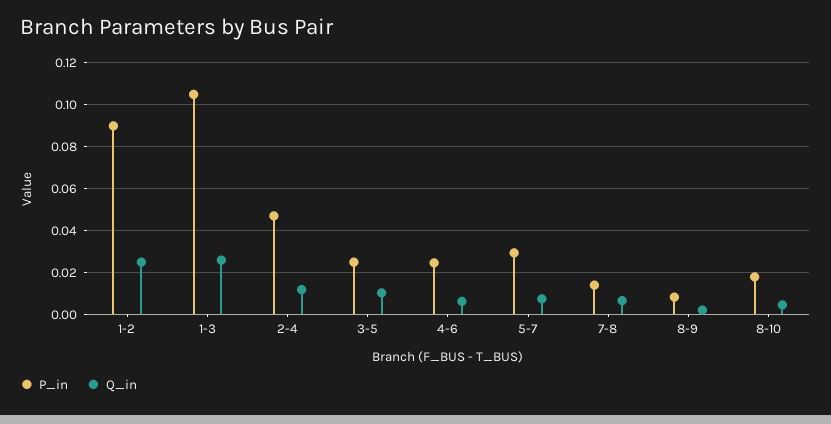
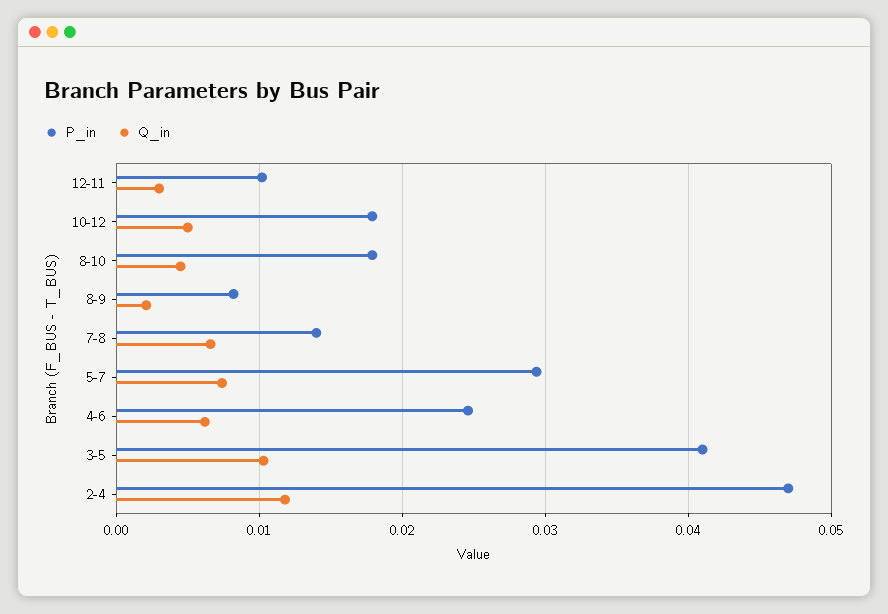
P_in, 1-2: 0.09 -> none
Q_in, 1-2: 0.025 -> none
P_in, 1-3: 0.105 -> none
Q_in, 1-3: 0.025 -> none
P_in, 3-5: 0.025 -> 0.041
P_in, 12-11: none -> 0.01
Q_in, 12-11: none -> 0.003
P_in, 10-12: none -> 0.018
Q_in, 10-12: none -> 0.005

